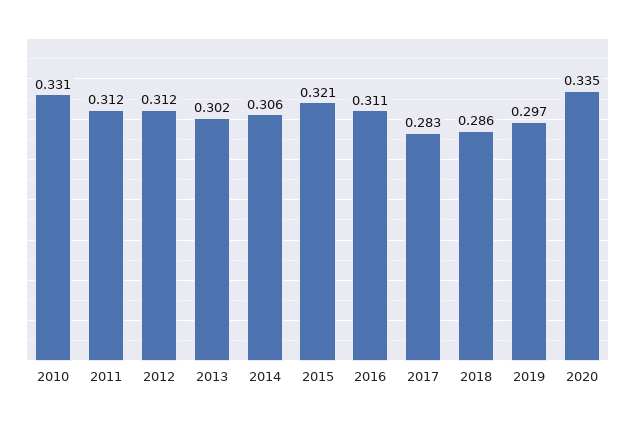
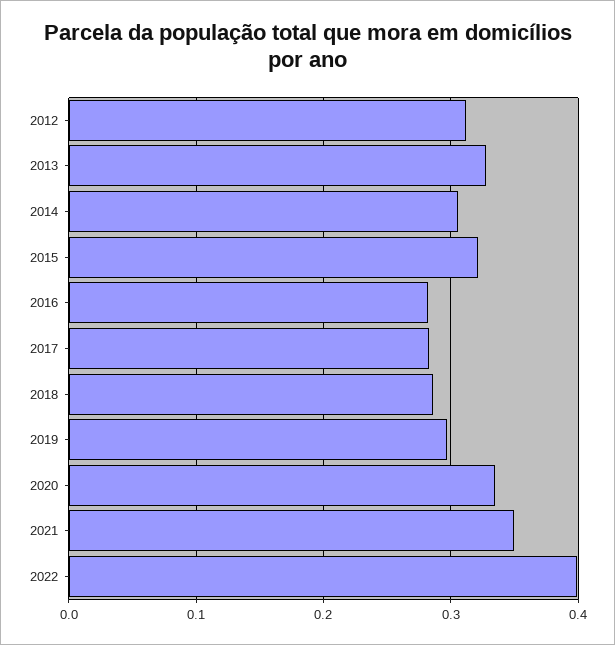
2010: 0.331 -> none
2011: 0.312 -> none
2013: 0.302 -> 0.33
2016: 0.311 -> 0.28
2021: none -> 0.35
2022: none -> 0.4

